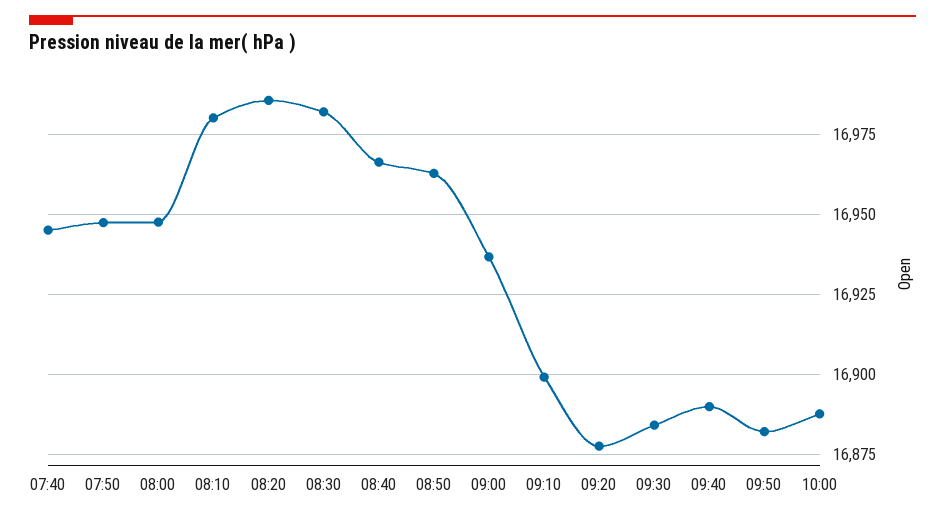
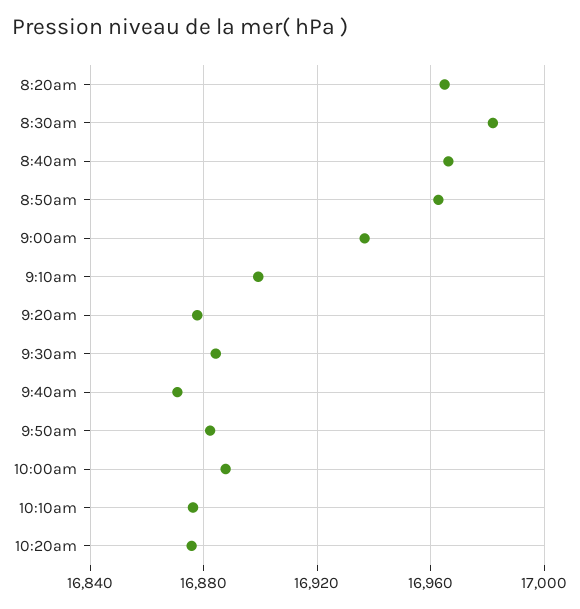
07:40: 16945 -> none
07:50: 16947.5 -> none
08:00: 16947.5 -> none
08:10: 16980 -> none
08:20: 16985 -> 16965
09:40: 16890 -> 16870
10:10am: none -> 16875
10:20am: none -> 16875

